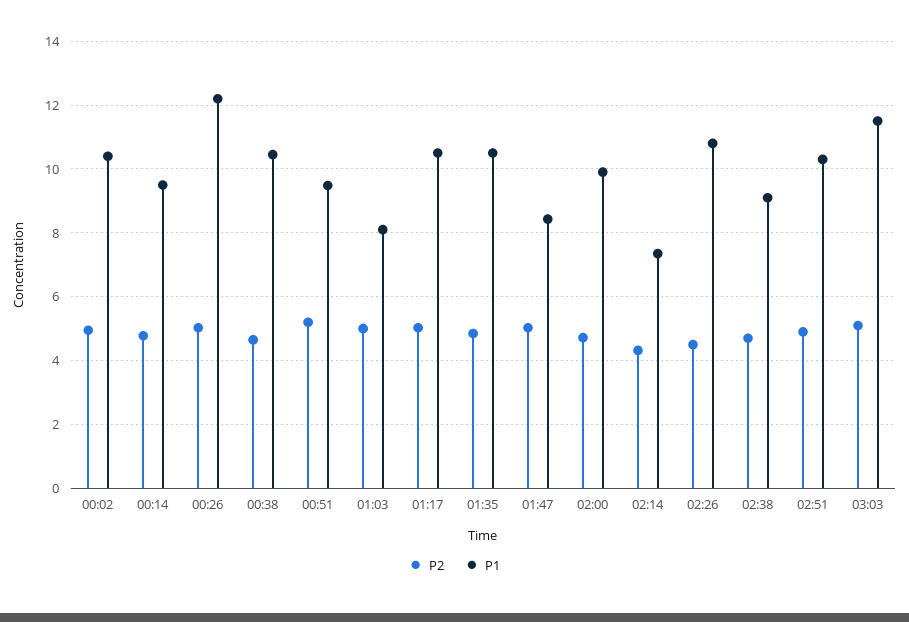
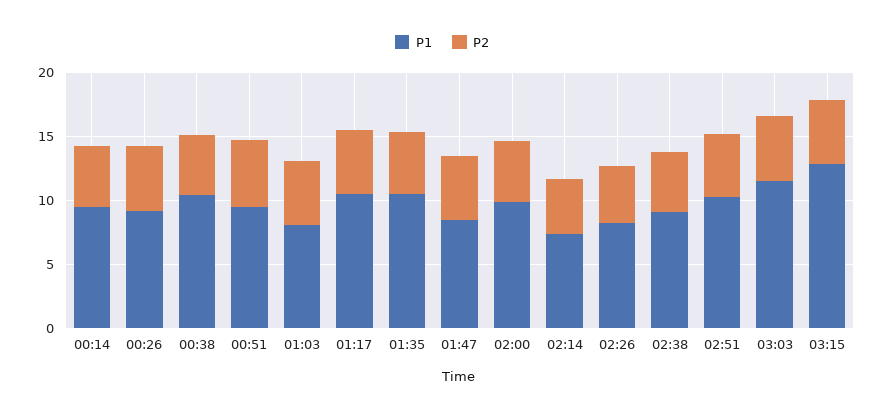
P2, 00:02: 5 -> none
P1, 00:02: 10.4 -> none
P1, 00:26: 12.2 -> 9
P1, 02:26: 10.8 -> 8
P1, 03:15: none -> 13
P2, 03:15: none -> 5

